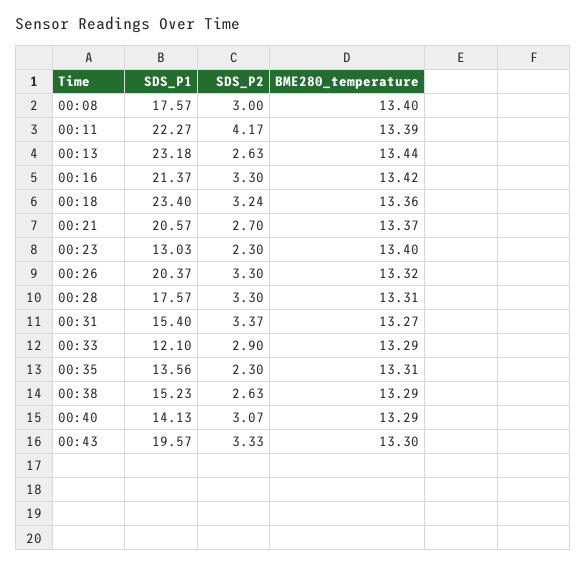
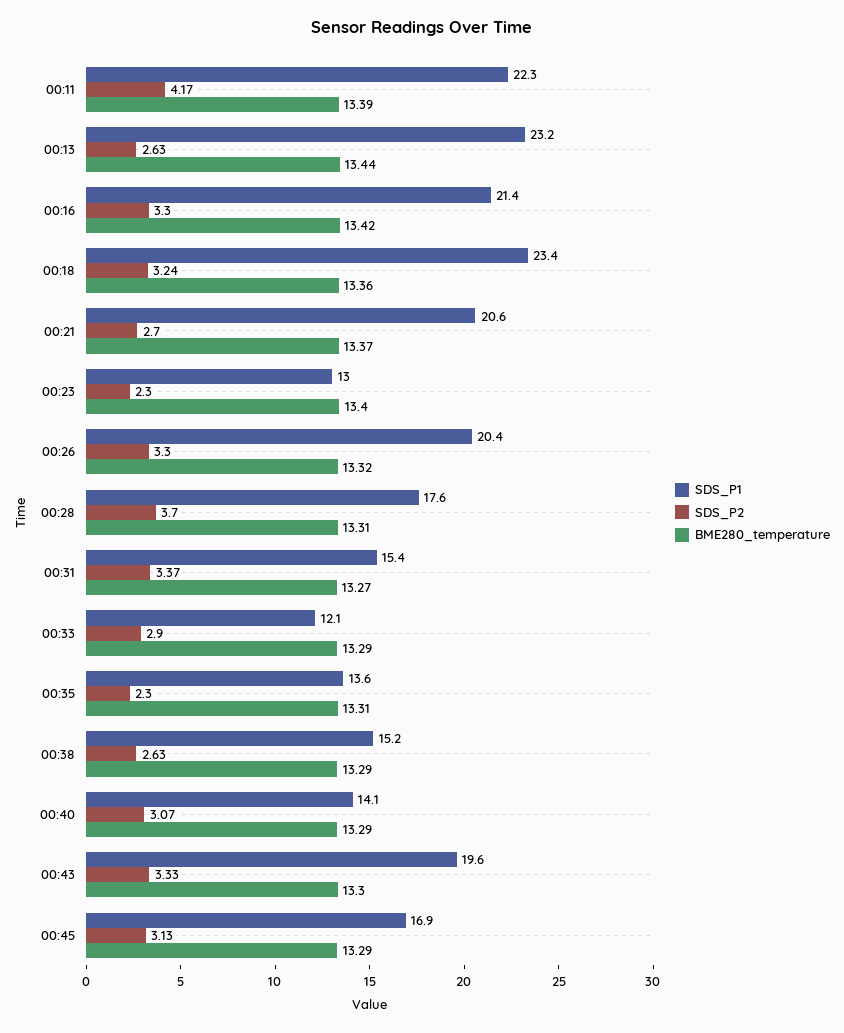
SDS_P1, 00:08: 17.57 -> none
SDS_P2, 00:08: 3 -> none
BME280_temperature, 00:08: 13.4 -> none
SDS_P2, 00:28: 3.3 -> 3.7
SDS_P1, 00:45: none -> 16.9
SDS_P2, 00:45: none -> 3.13
BME280_temperature, 00:45: none -> 13.29

